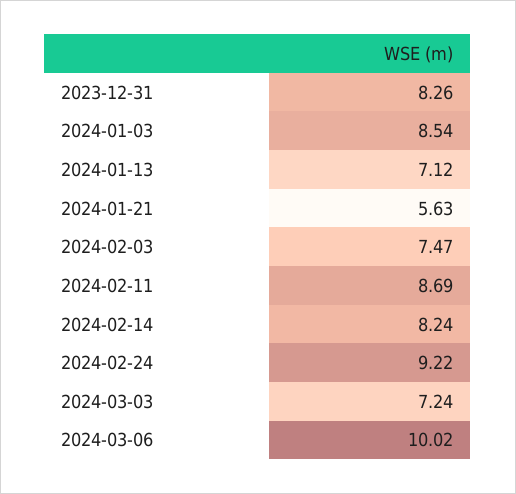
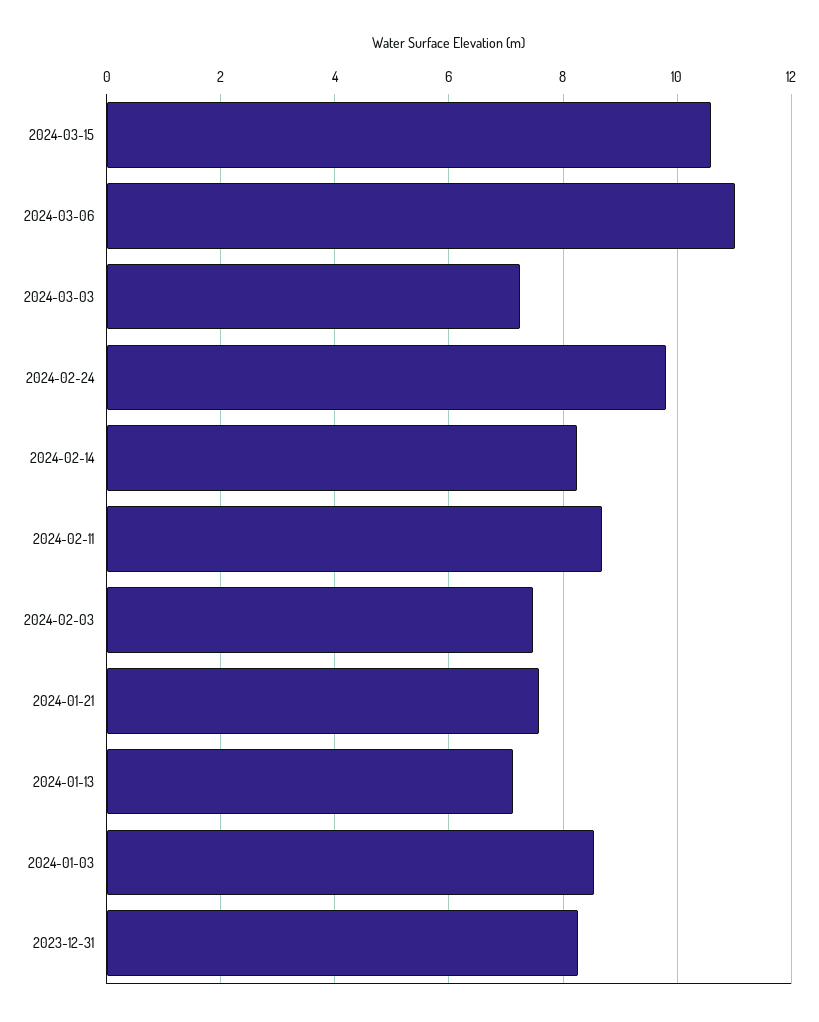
2024-01-21: 5.63 -> 7.6
2024-02-24: 9.22 -> 9.8
2024-03-06: 10.02 -> 11
2024-03-15: none -> 10.6

